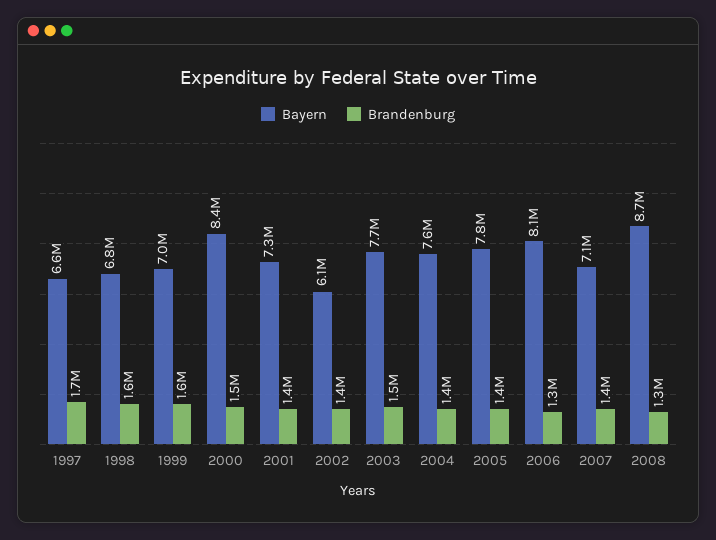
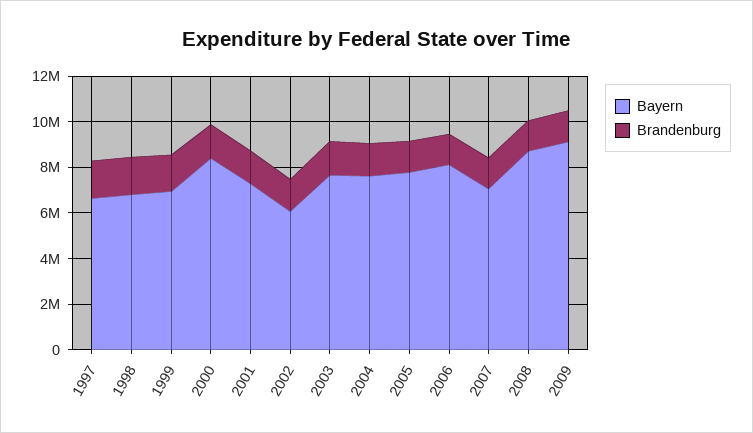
Bayern, 2009: none -> 9000000
Brandenburg, 2009: none -> 1500000

